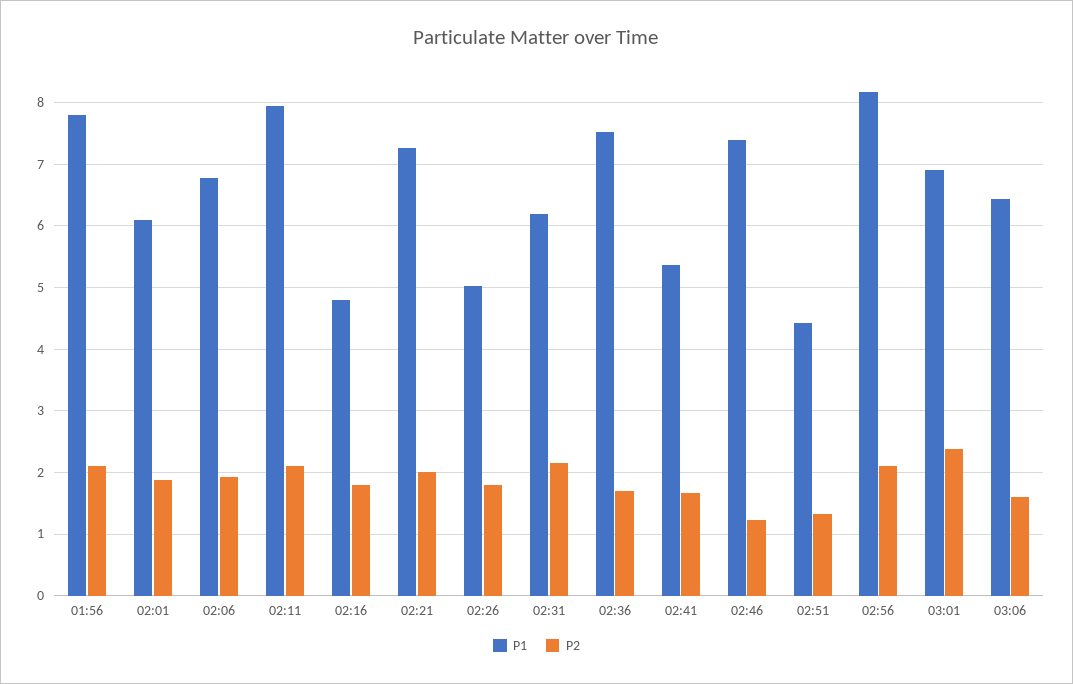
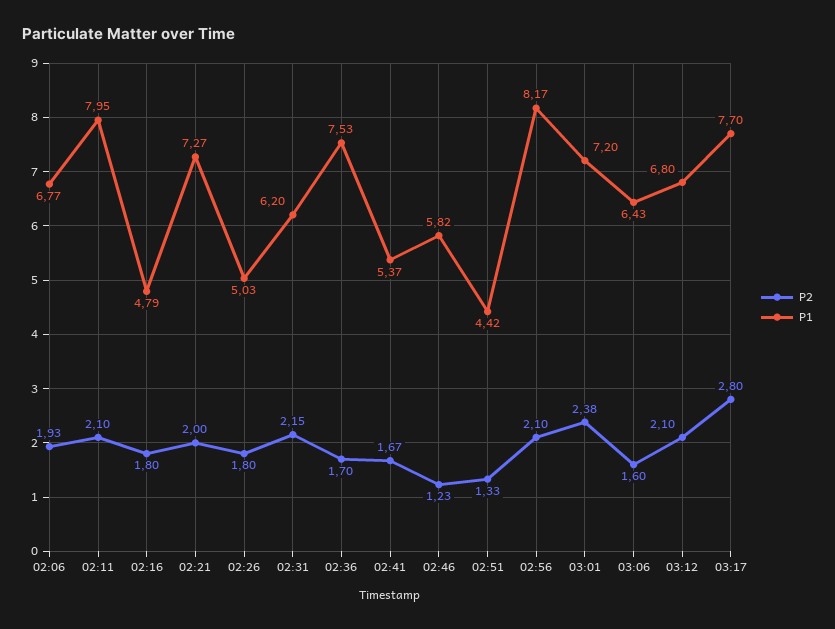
P1, 01:56: 7.8 -> none
P2, 01:56: 2.1 -> none
P1, 02:01: 6.1 -> none
P2, 02:01: 1.9 -> none
P1, 02:46: 7.4 -> 5.82
P1, 03:01: 6.9 -> 7.2
P2, 03:12: none -> 2.1
P1, 03:12: none -> 6.8
P2, 03:17: none -> 2.8
P1, 03:17: none -> 7.7

